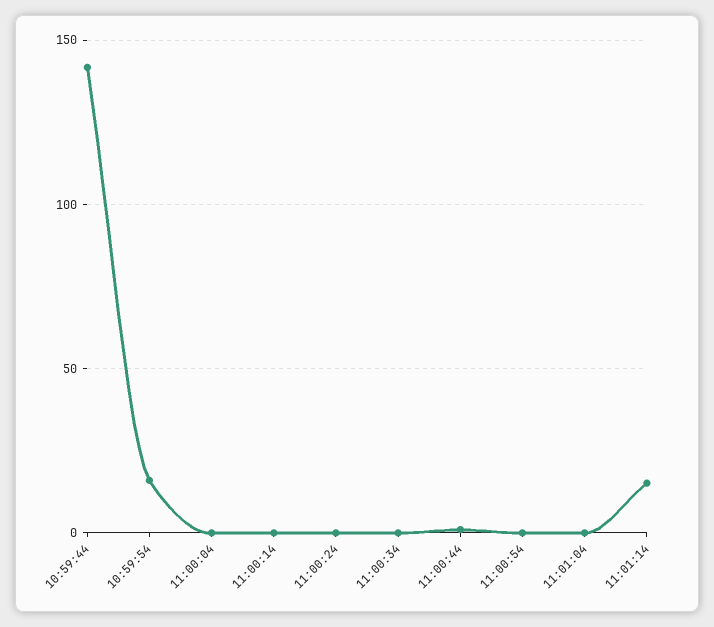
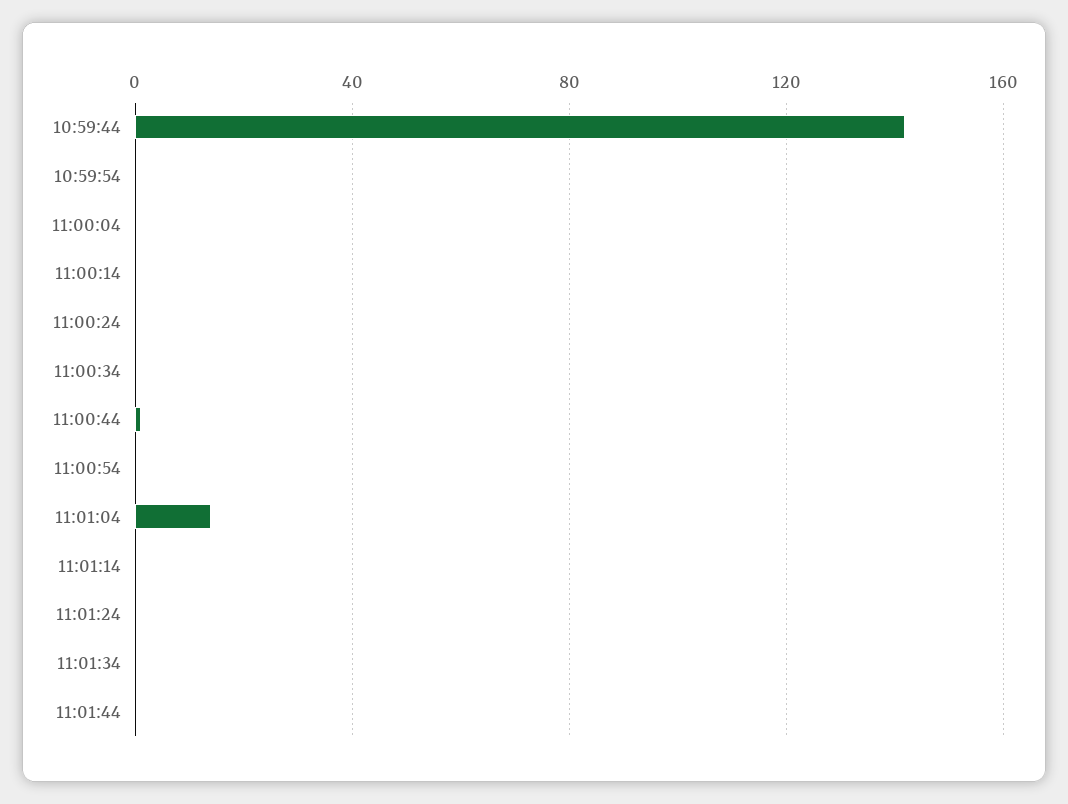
10:59:54: 15 -> 0
11:01:04: 0 -> 15
11:01:14: 15 -> 0
11:01:24: none -> 0
11:01:34: none -> 0
11:01:44: none -> 0

